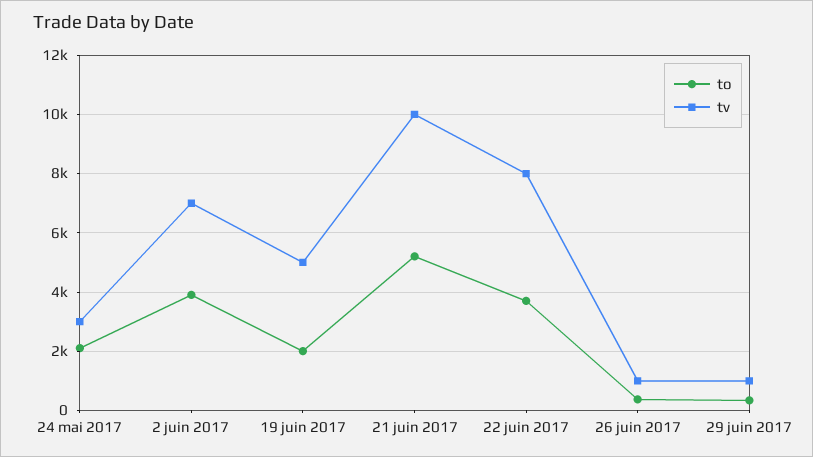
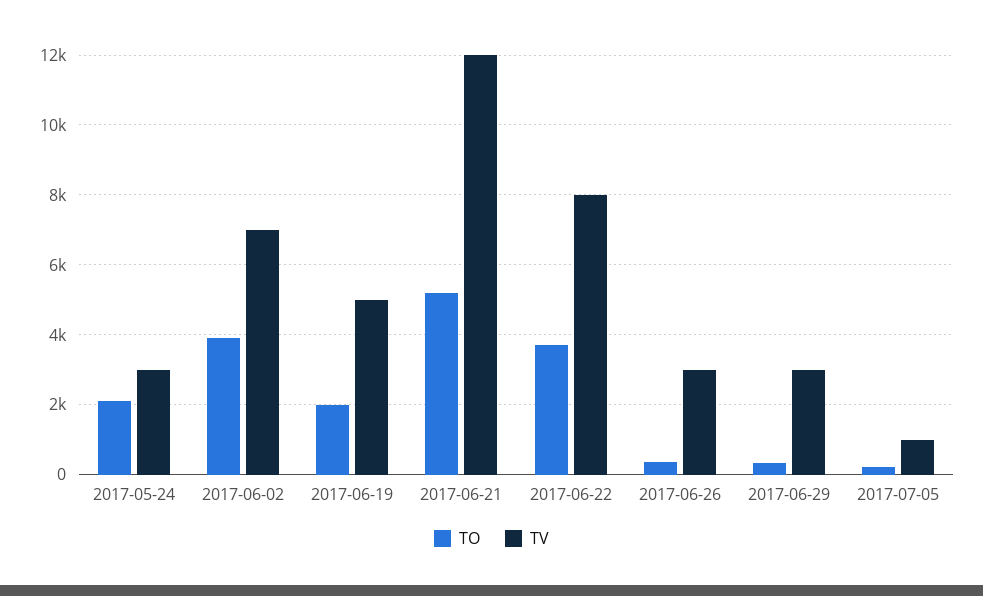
tv, 21 juin 2017: 10000 -> 12000
tv, 26 juin 2017: 1000 -> 3000
tv, 29 juin 2017: 1000 -> 3000
to, 2017-07-05: none -> 200
tv, 2017-07-05: none -> 1000

